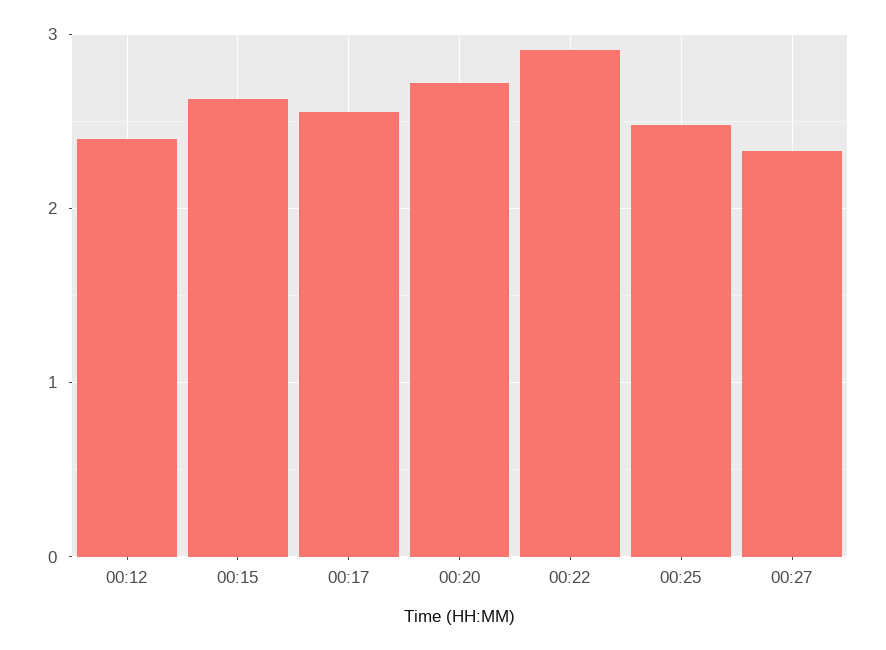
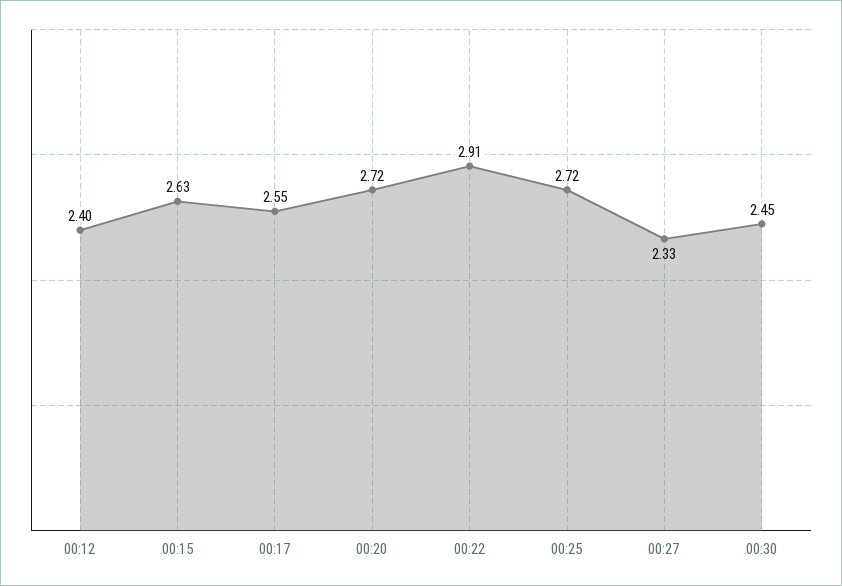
00:25: 2.5 -> 2.72
00:30: none -> 2.45

